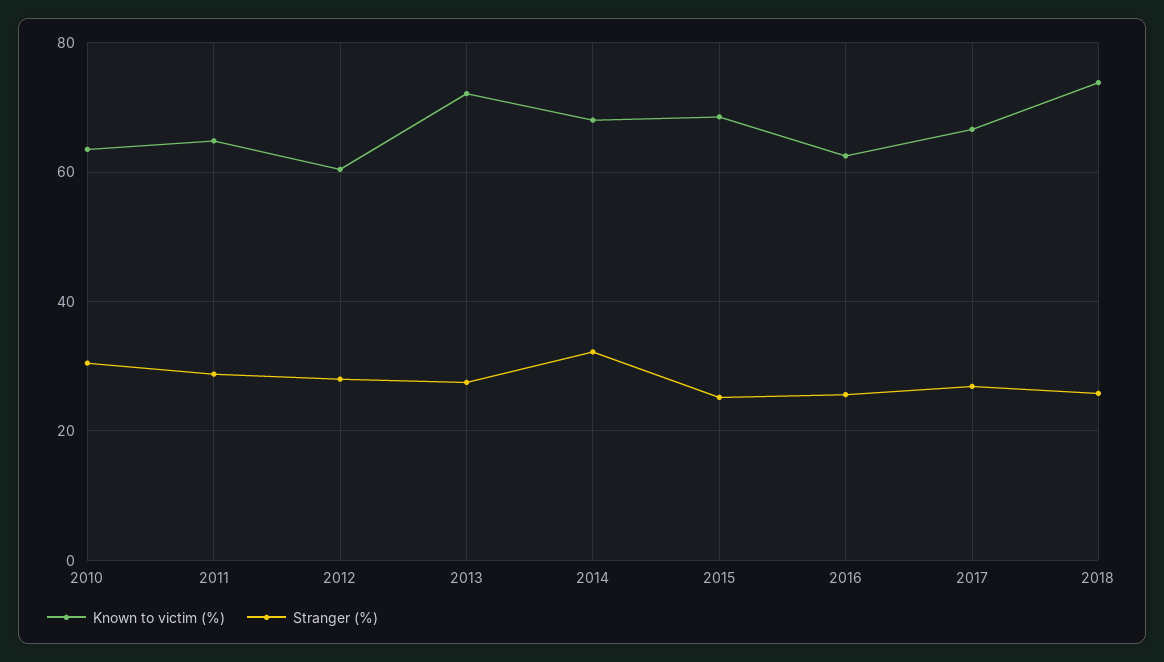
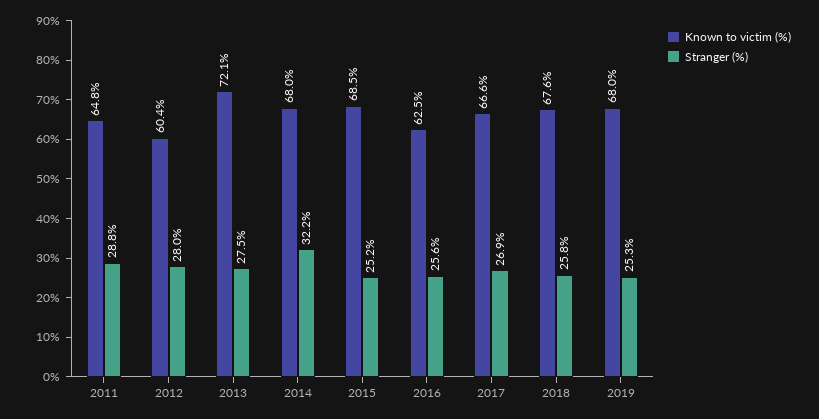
Known to victim (%), 2010: 64 -> none
Stranger (%), 2010: 30 -> none
Known to victim (%), 2018: 74 -> 67.6
Known to victim (%), 2019: none -> 68
Stranger (%), 2019: none -> 25.3

